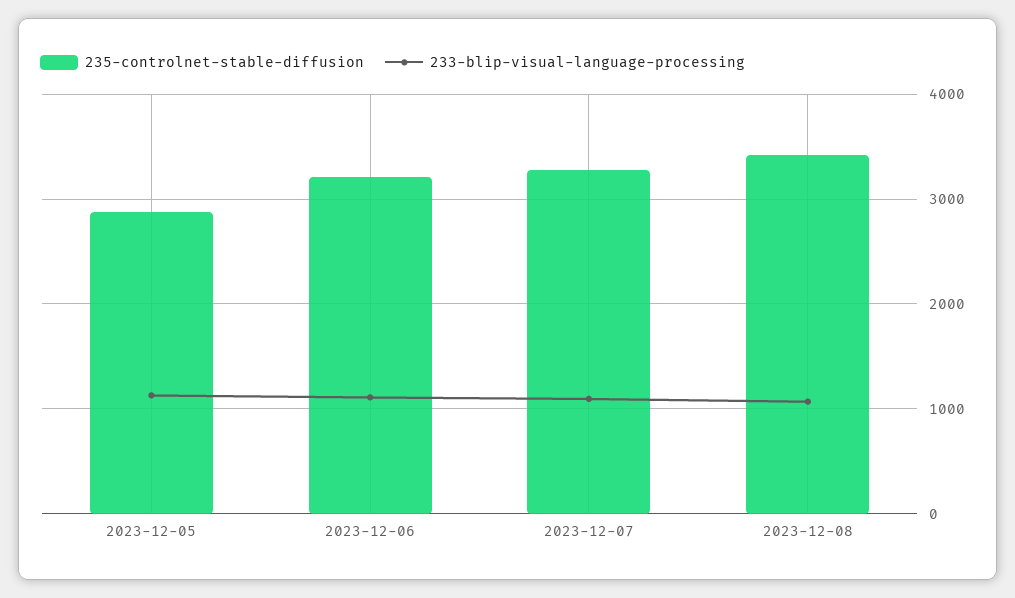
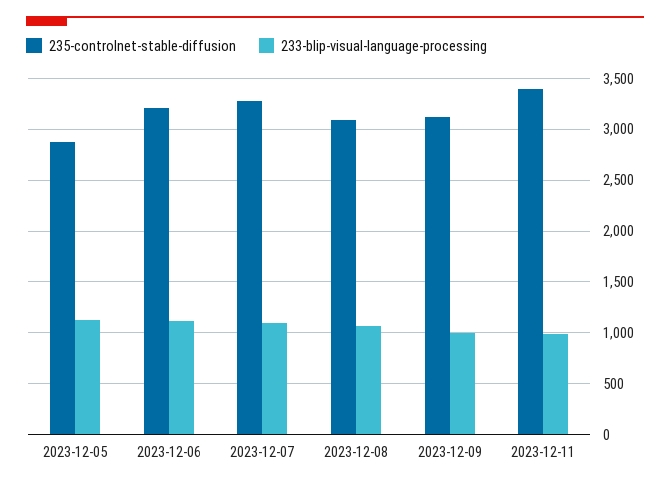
235-controlnet-stable-diffusion, 2023-12-08: 3400 -> 3100
235-controlnet-stable-diffusion, 2023-12-09: none -> 3100
233-blip-visual-language-processing, 2023-12-09: none -> 1000
235-controlnet-stable-diffusion, 2023-12-11: none -> 3400
233-blip-visual-language-processing, 2023-12-11: none -> 1000

